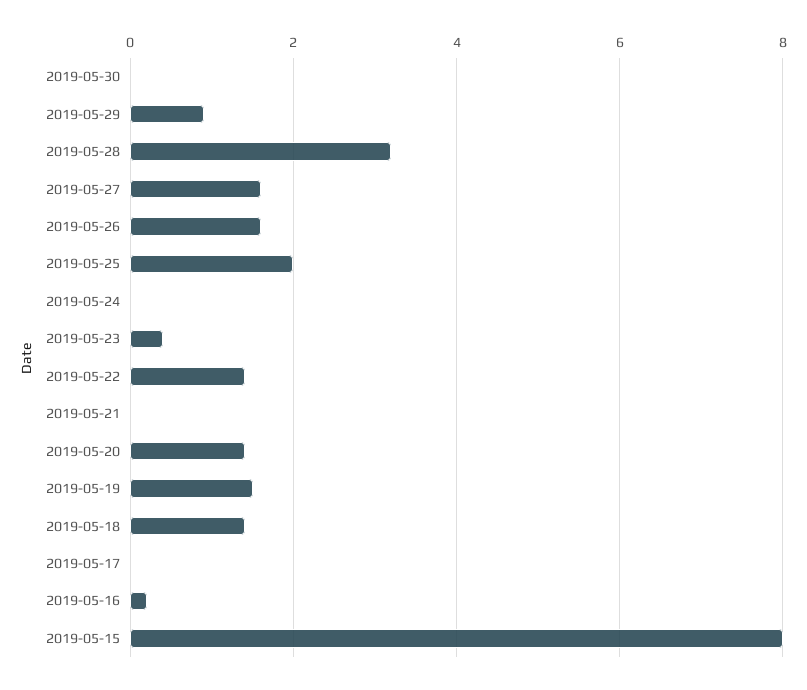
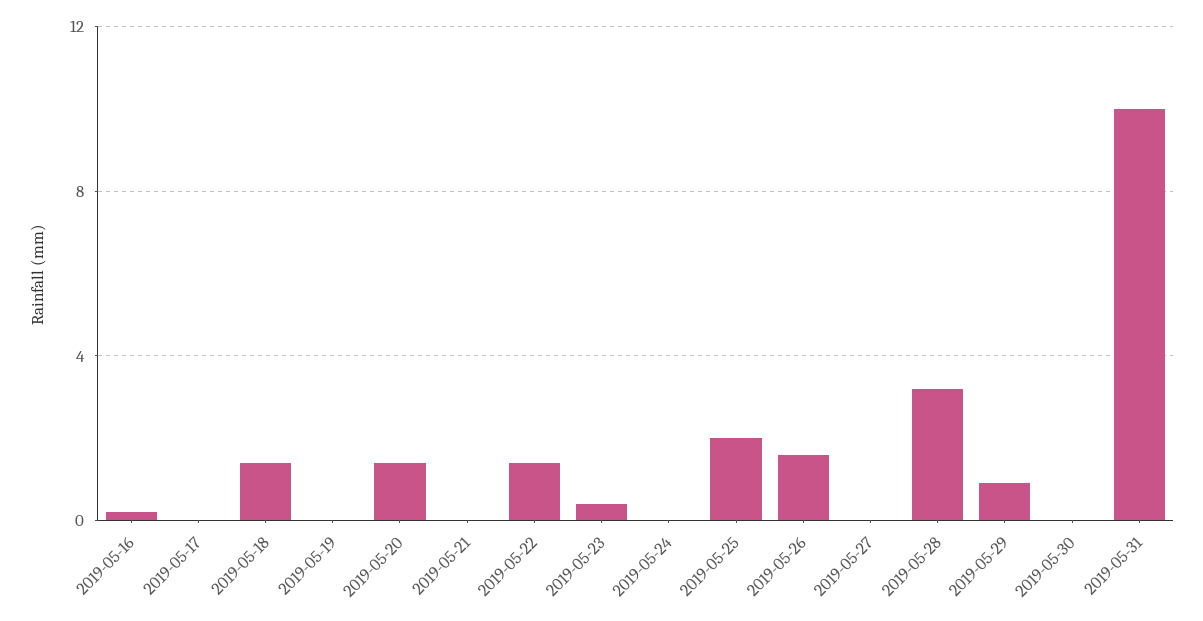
2019-05-27: 1.5 -> 0
2019-05-19: 1.5 -> 0
2019-05-15: 8 -> none
2019-05-31: none -> 10

